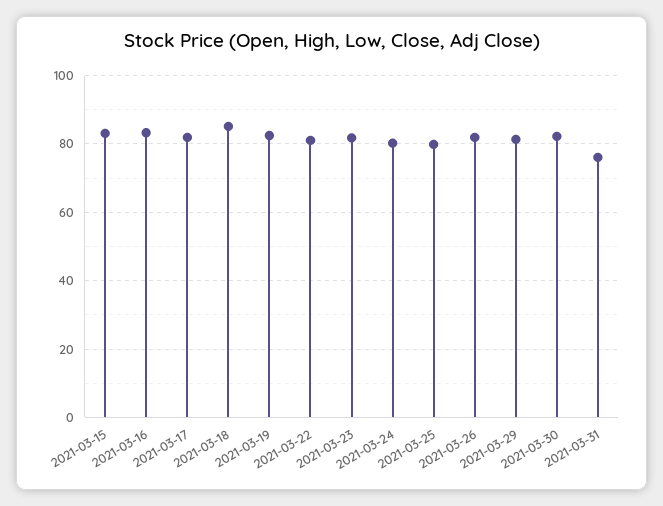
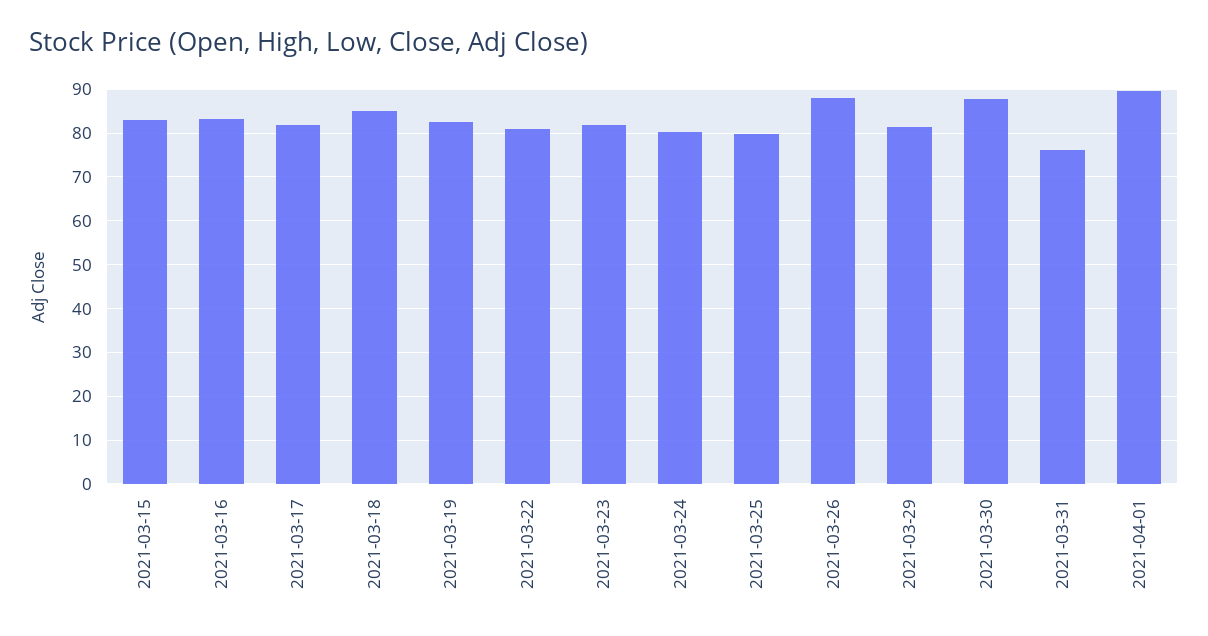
2021-03-26: 82 -> 88
2021-03-30: 82 -> 88
2021-04-01: none -> 90

